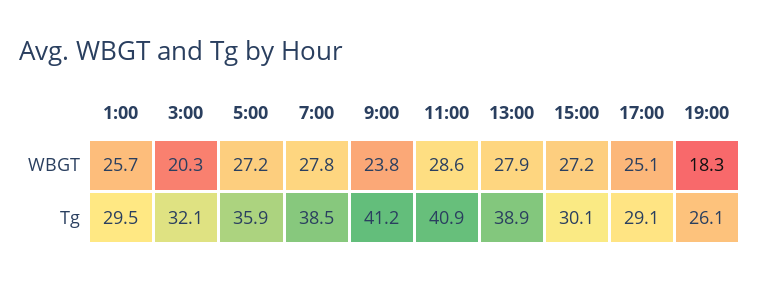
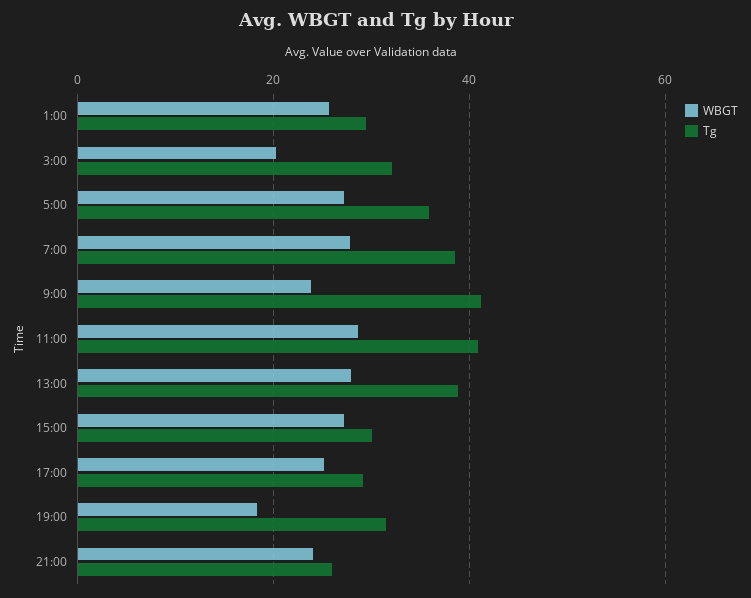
Tg, 19:00: 26.1 -> 32
WBGT, 21:00: none -> 24
Tg, 21:00: none -> 26

